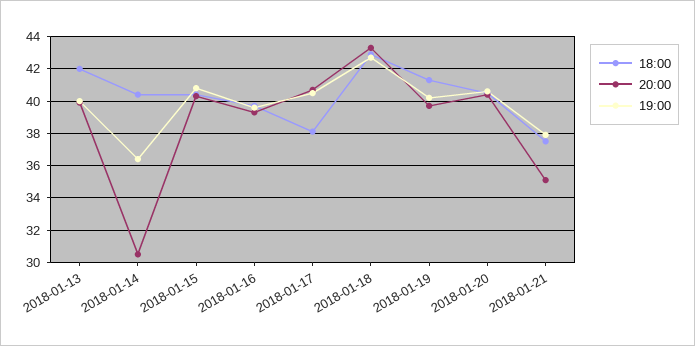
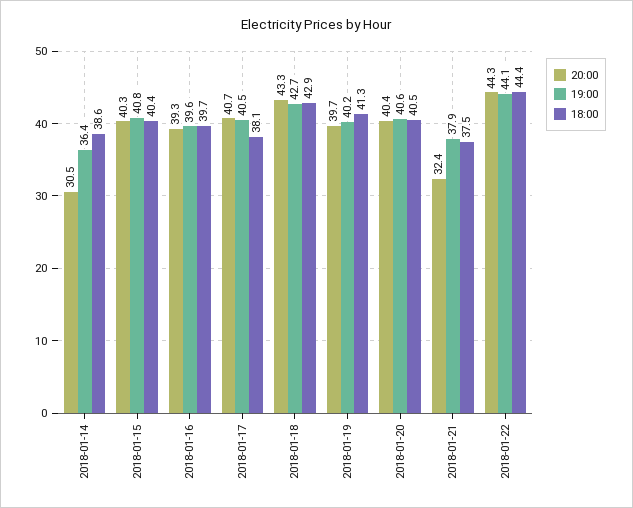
18:00, 2018-01-13: 42 -> none
20:00, 2018-01-13: 40 -> none
19:00, 2018-01-13: 40 -> none
18:00, 2018-01-14: 40.5 -> 38.6
20:00, 2018-01-21: 35 -> 32.4
20:00, 2018-01-22: none -> 44.3
19:00, 2018-01-22: none -> 44.1
18:00, 2018-01-22: none -> 44.4

